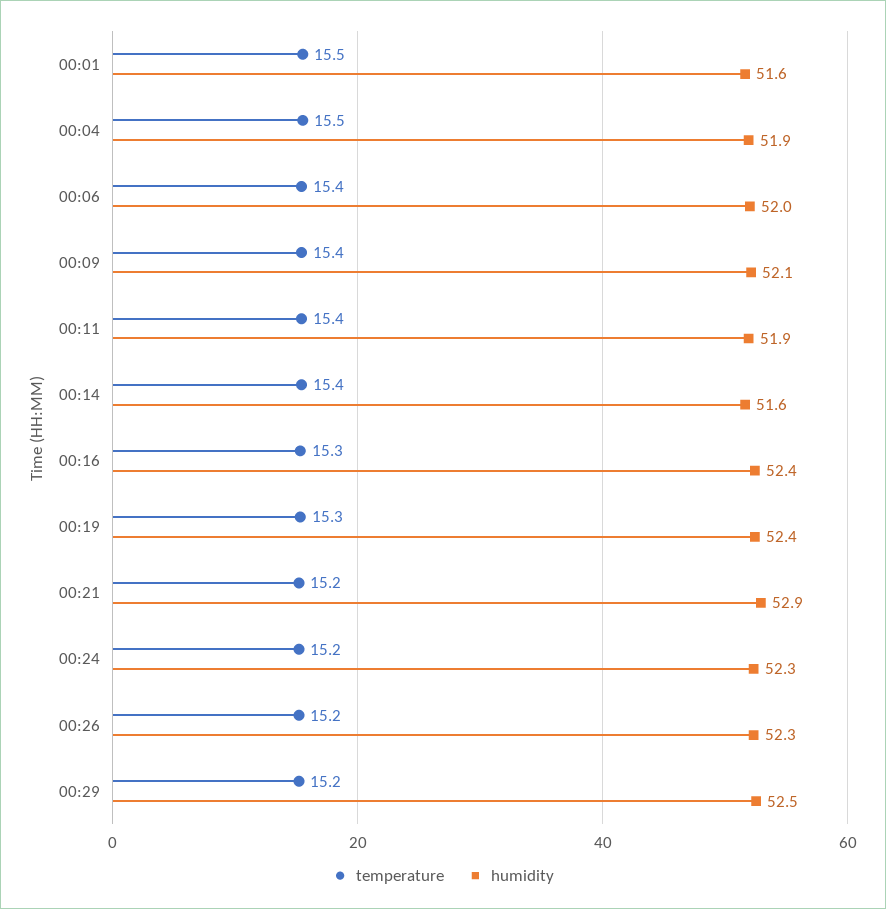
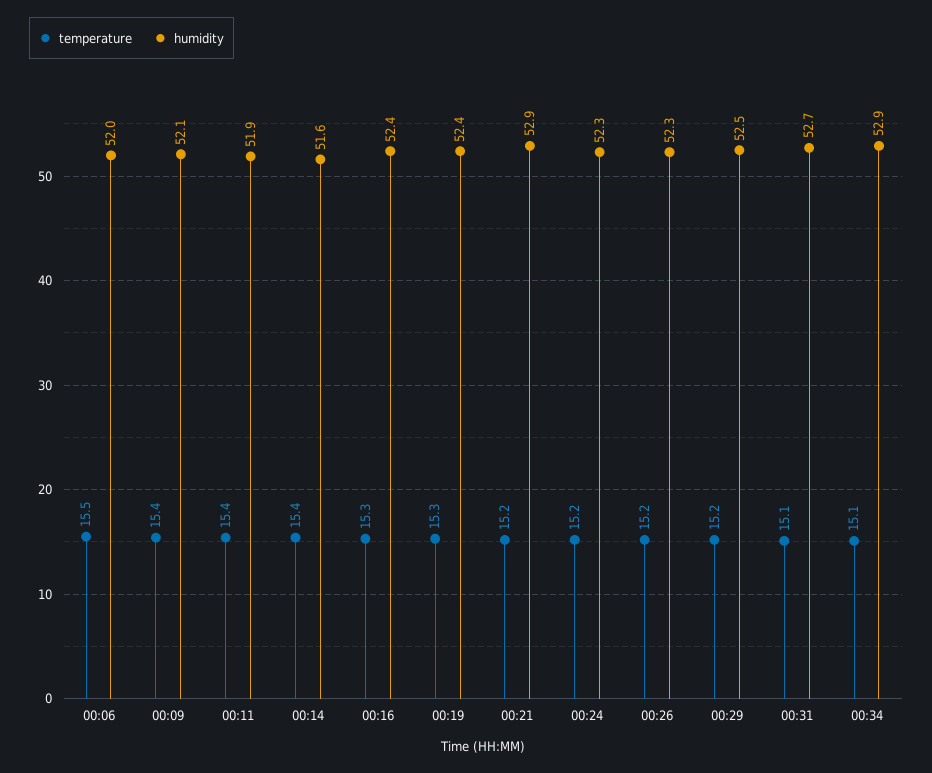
temperature, 00:01: 15.5 -> none
humidity, 00:01: 51.6 -> none
temperature, 00:04: 15.5 -> none
humidity, 00:04: 51.9 -> none
temperature, 00:06: 15.4 -> 15.5
temperature, 00:31: none -> 15.1
humidity, 00:31: none -> 52.7
temperature, 00:34: none -> 15.1
humidity, 00:34: none -> 52.9

